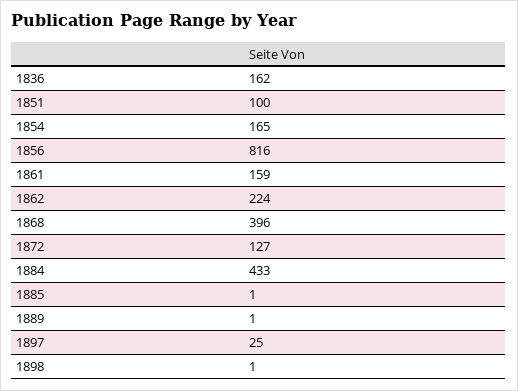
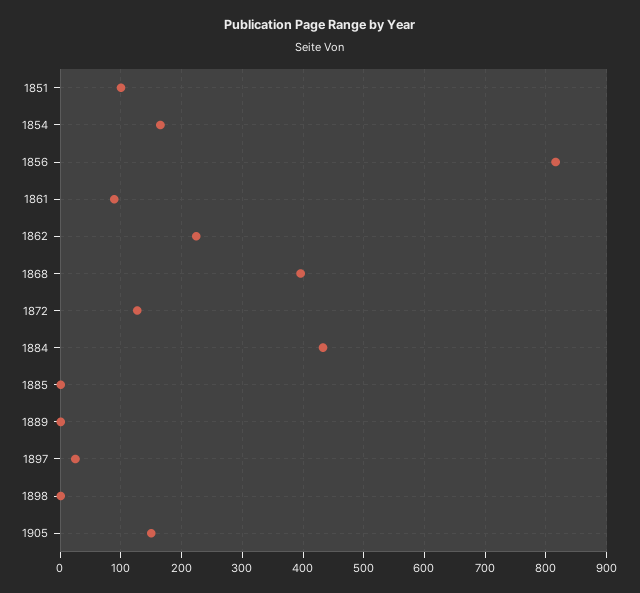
1836: 162 -> none
1861: 159 -> 90
1905: none -> 150

